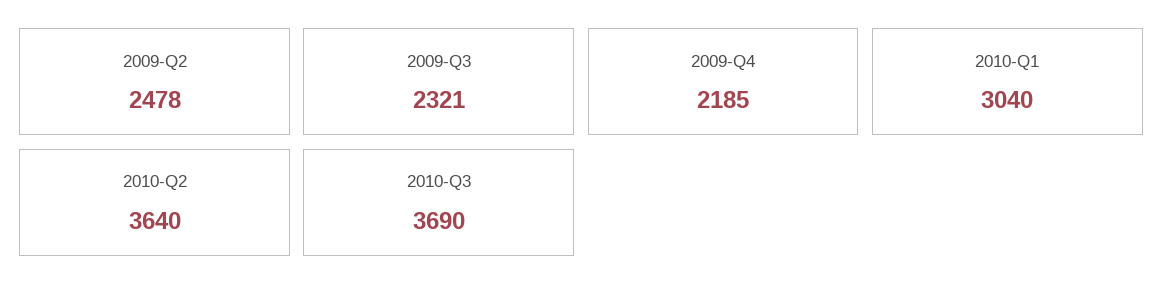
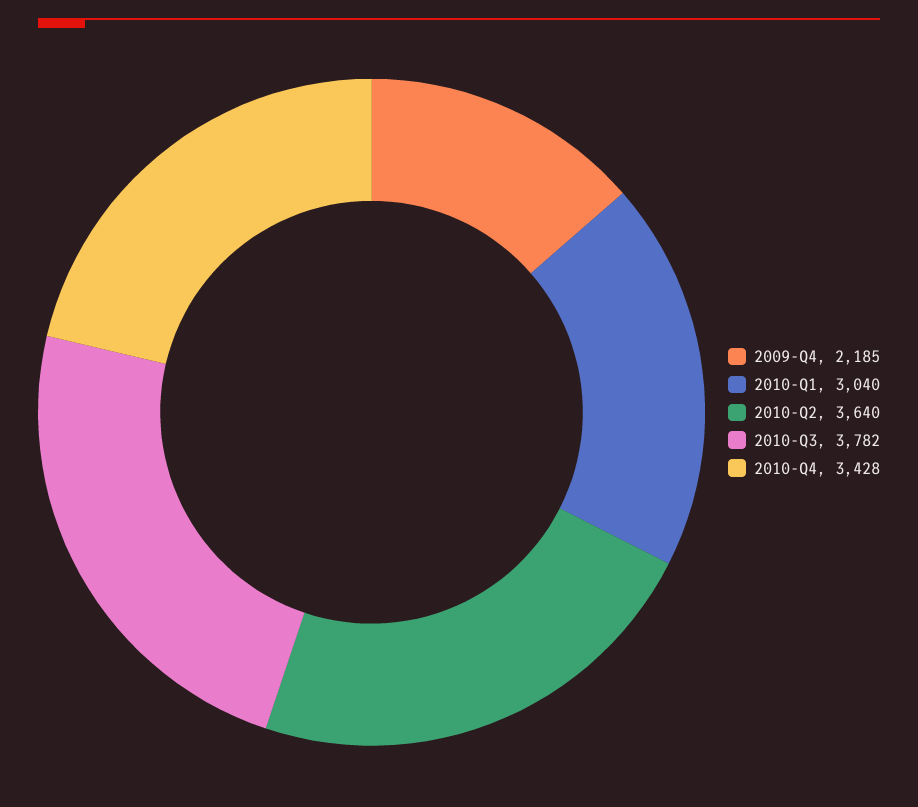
2009-Q2: 2478 -> none
2009-Q3: 2321 -> none
2010-Q3: 3690 -> 3782
2010-Q4: none -> 3428

